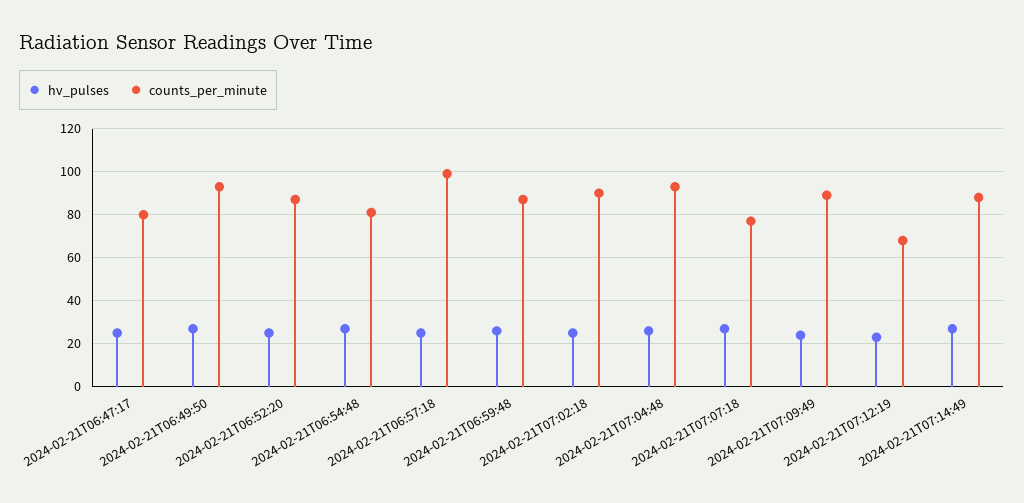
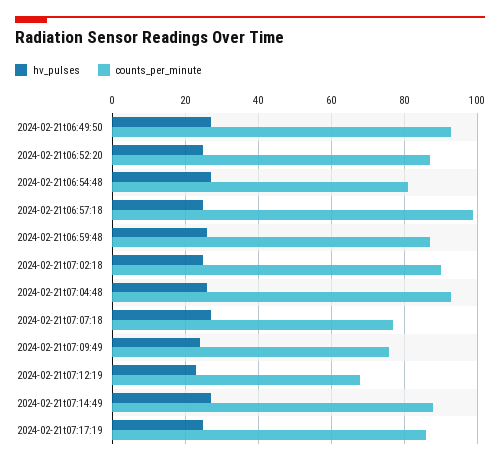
hv_pulses, 2024-02-21T06:47:17: 25 -> none
counts_per_minute, 2024-02-21T06:47:17: 80 -> none
counts_per_minute, 2024-02-21T07:09:49: 90 -> 75
hv_pulses, 2024-02-21t07:17:19: none -> 25
counts_per_minute, 2024-02-21t07:17:19: none -> 85

